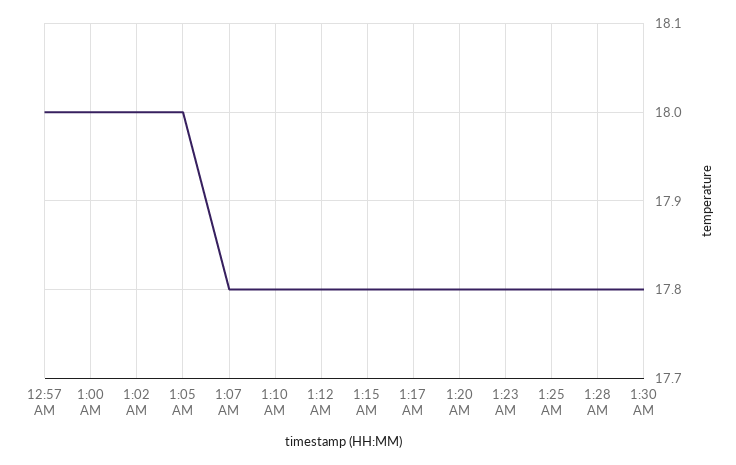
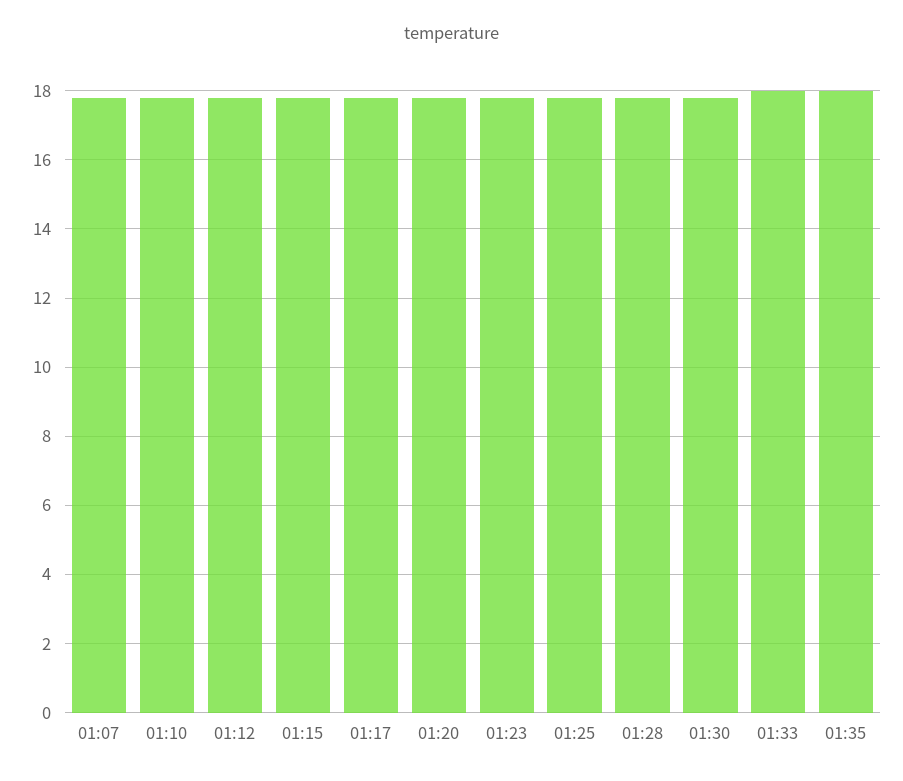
12:57 AM: 18 -> none
1:00 AM: 18 -> none
1:02 AM: 18 -> none
1:05 AM: 18 -> none
01:33: none -> 18
01:35: none -> 18

